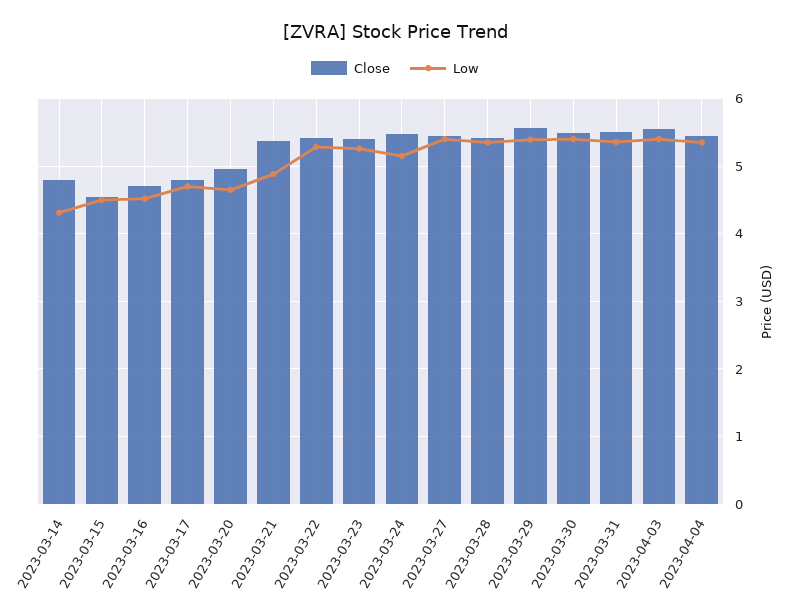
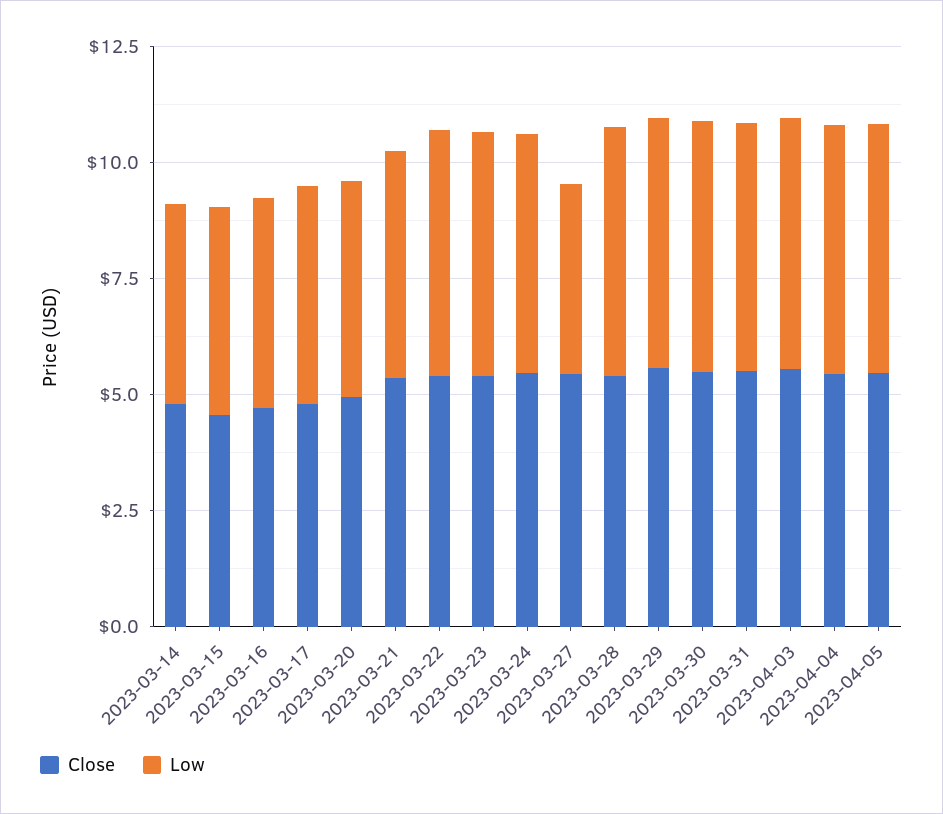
Low, 2023-03-27: 5.4 -> 4
Close, 2023-04-05: none -> 5.5
Low, 2023-04-05: none -> 5.5

